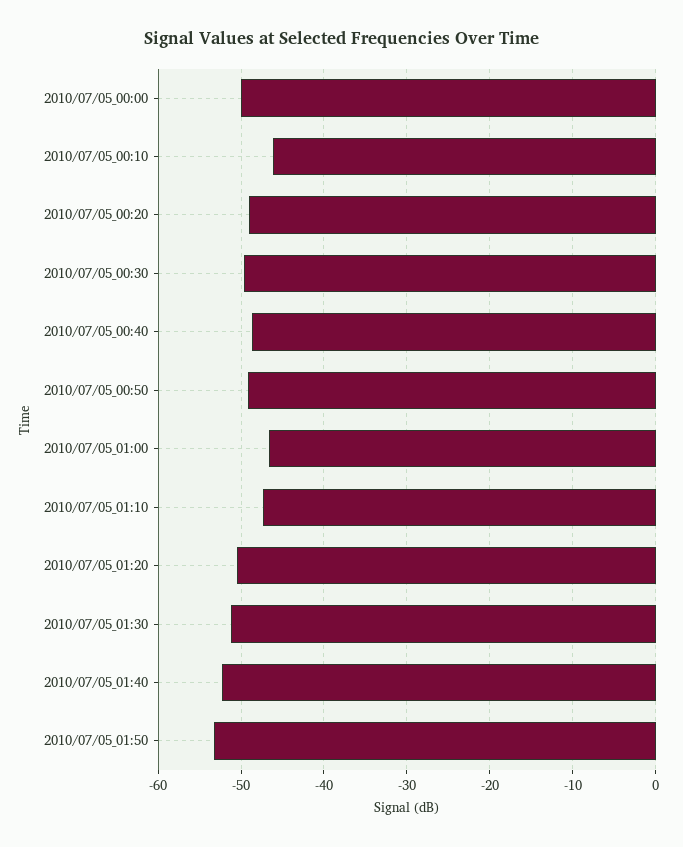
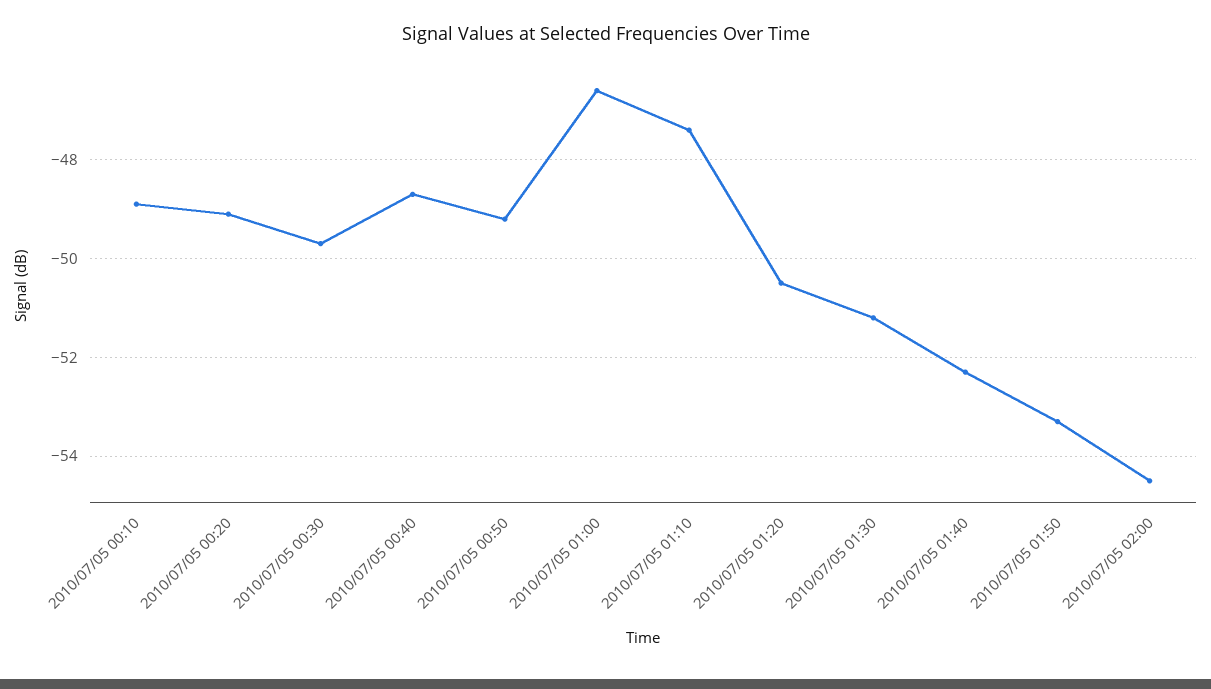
2010/07/05_00:00: -50 -> none
2010/07/05_00:10: -46 -> -49
2010/07/05 02:00: none -> -54.5

